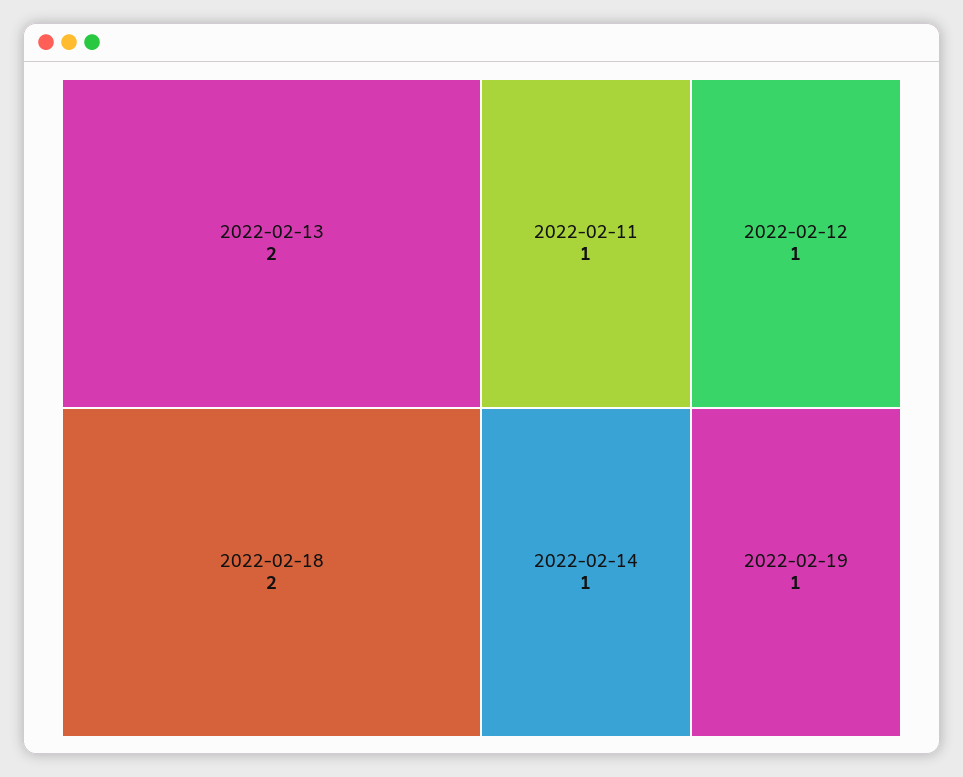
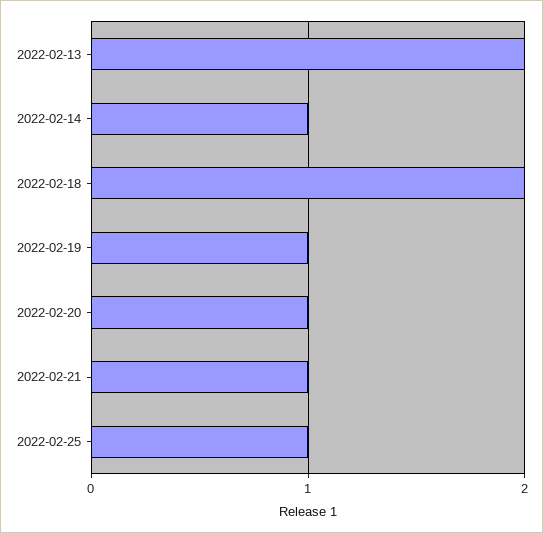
2022-02-11: 1 -> none
2022-02-12: 1 -> none
2022-02-20: none -> 1
2022-02-21: none -> 1
2022-02-25: none -> 1

